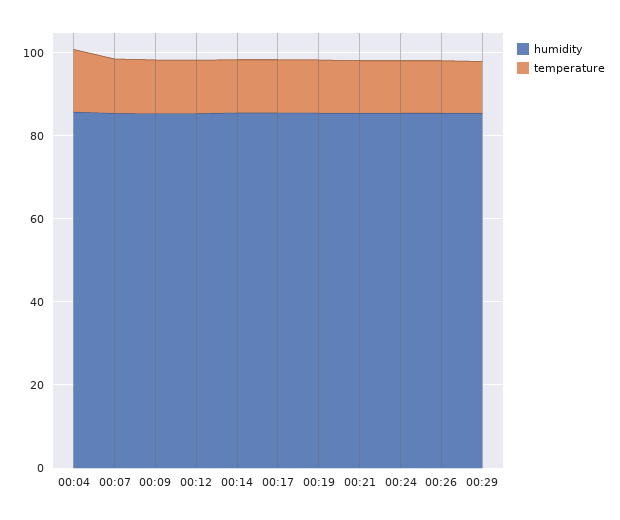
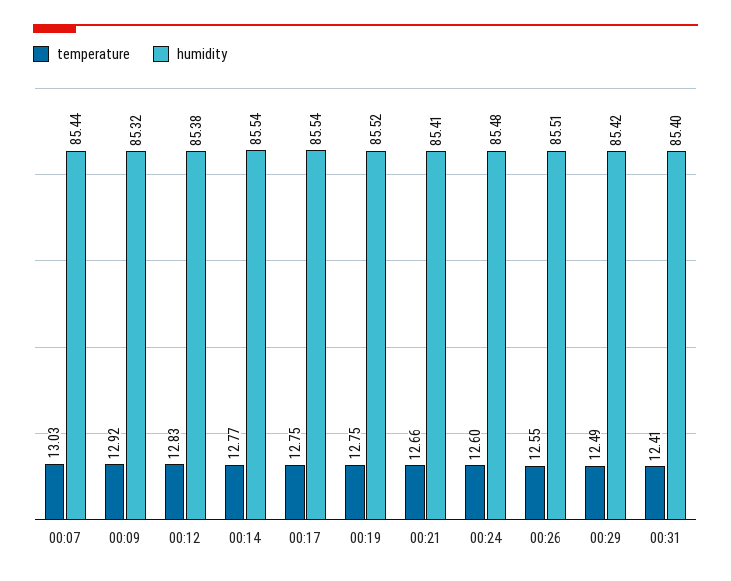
humidity, 00:04: 85 -> none
temperature, 00:04: 15 -> none
temperature, 00:31: none -> 12.41
humidity, 00:31: none -> 85.4

